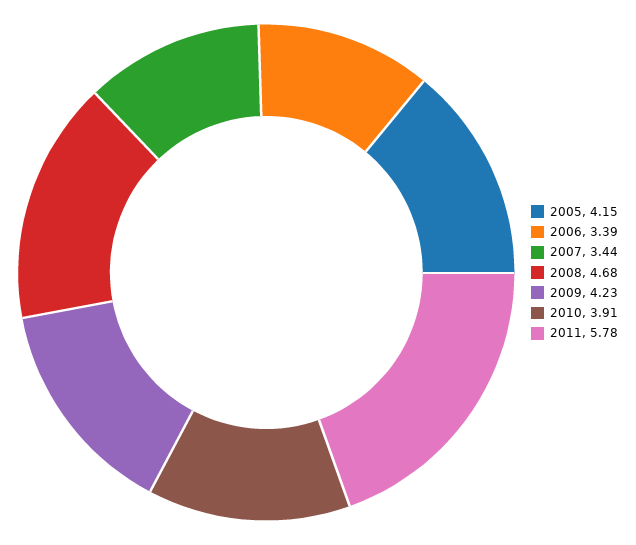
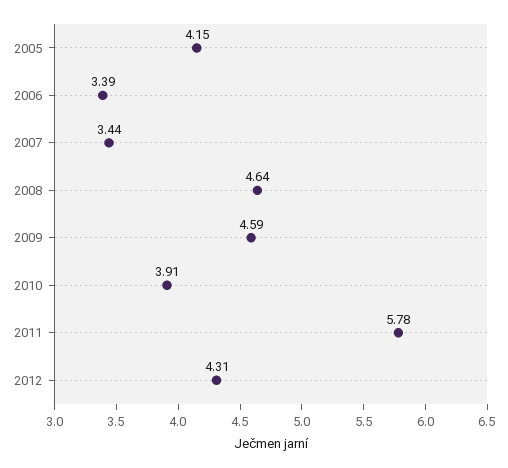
2008: 4.68 -> 4.64
2009: 4.23 -> 4.59
2012: none -> 4.31

